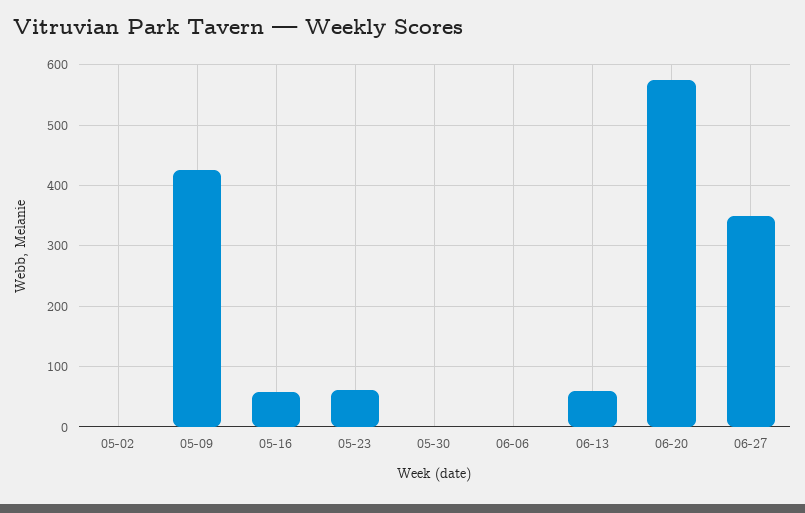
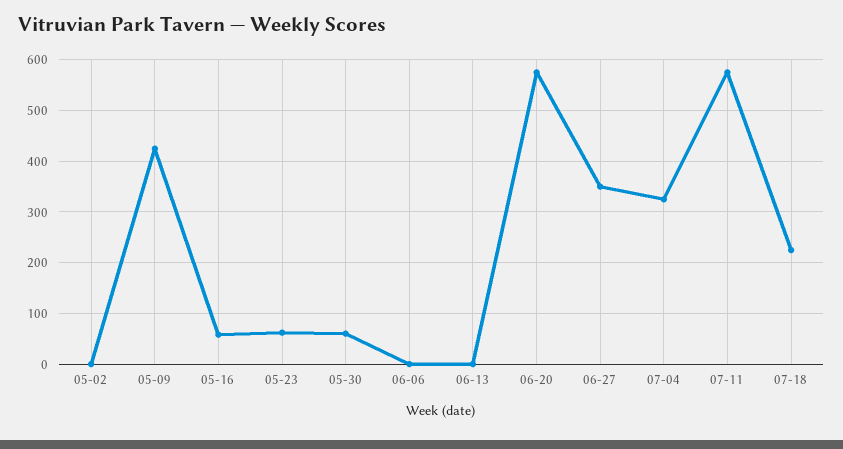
05-30: 0 -> 60
06-13: 60 -> 0
07-04: none -> 320
07-11: none -> 580
07-18: none -> 220

